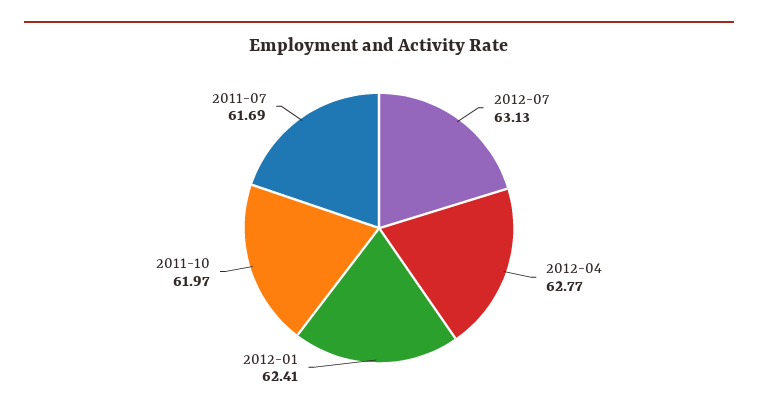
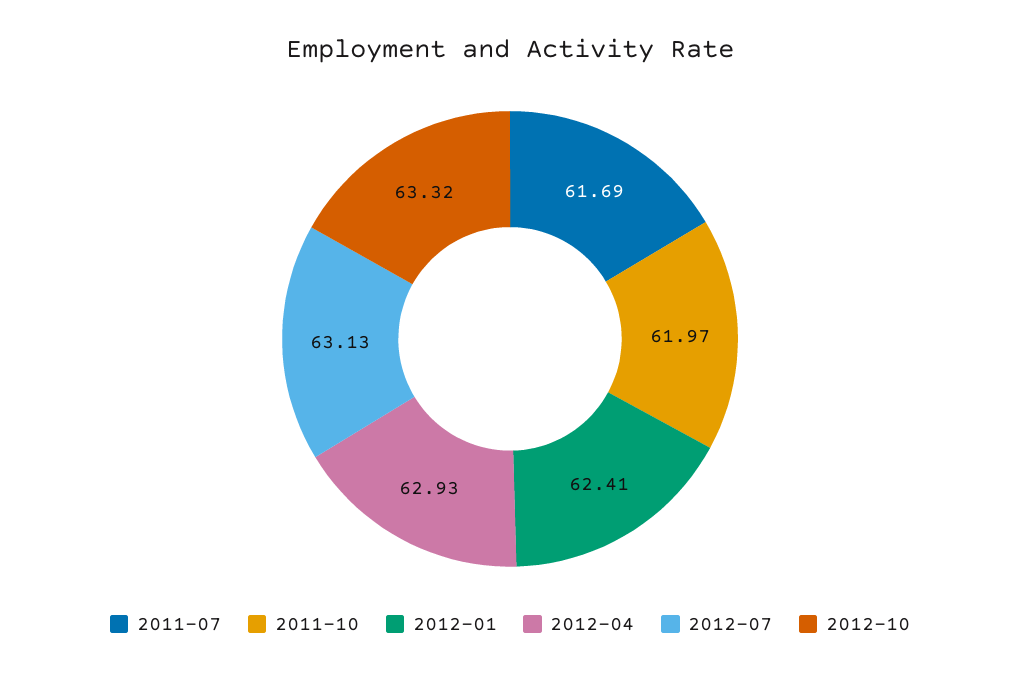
2012-04: 62.77 -> 62.93
2012-10: none -> 63.32

